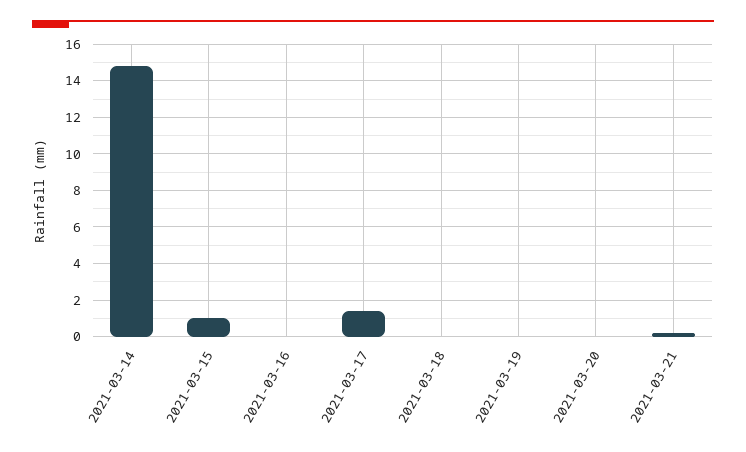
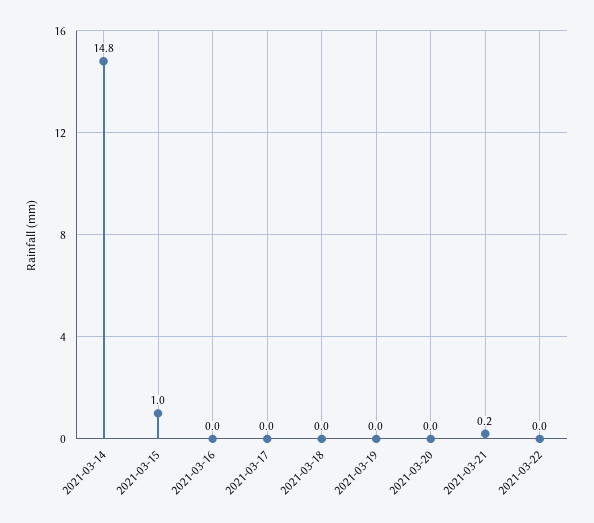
2021-03-17: 1.5 -> 0
2021-03-22: none -> 0

